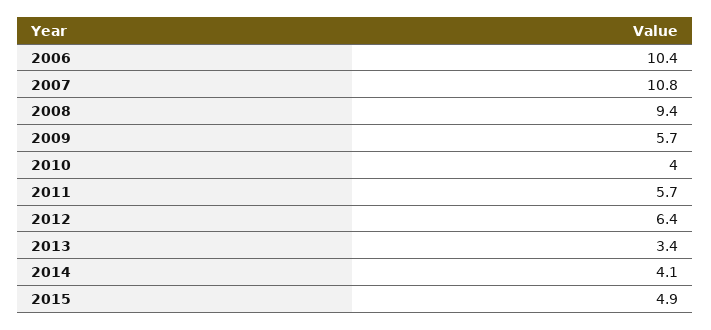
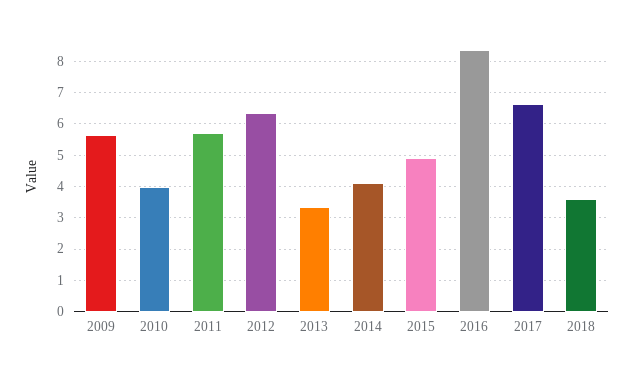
2006: 10.4 -> none
2007: 10.8 -> none
2008: 9.4 -> none
2016: none -> 8.4
2017: none -> 6.6
2018: none -> 3.6

